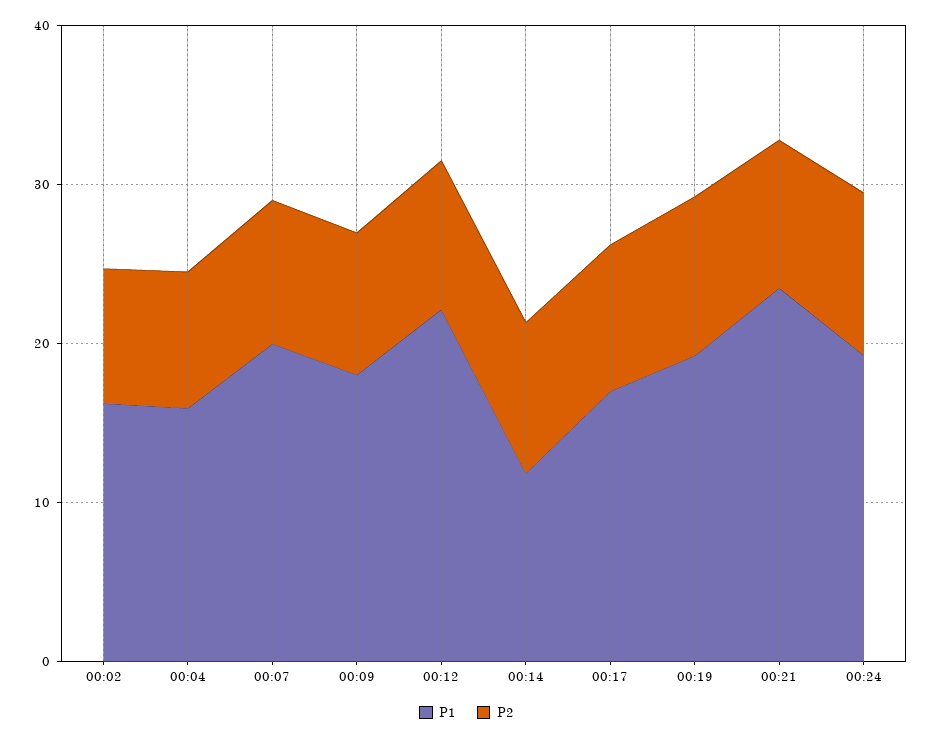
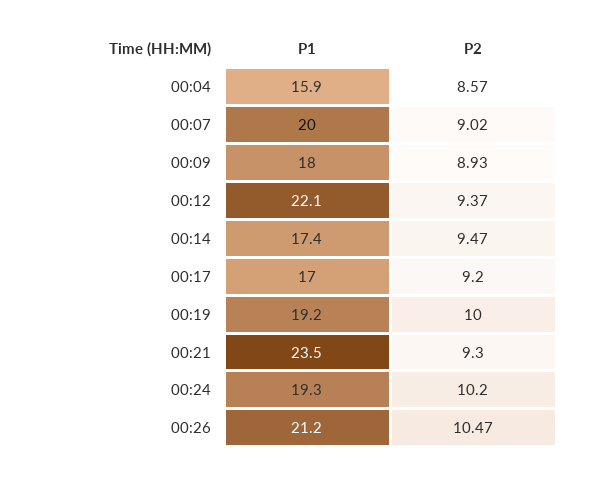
P1, 00:02: 16 -> none
P2, 00:02: 8 -> none
P1, 00:14: 12 -> 17.4
P1, 00:26: none -> 21.2
P2, 00:26: none -> 10.47

